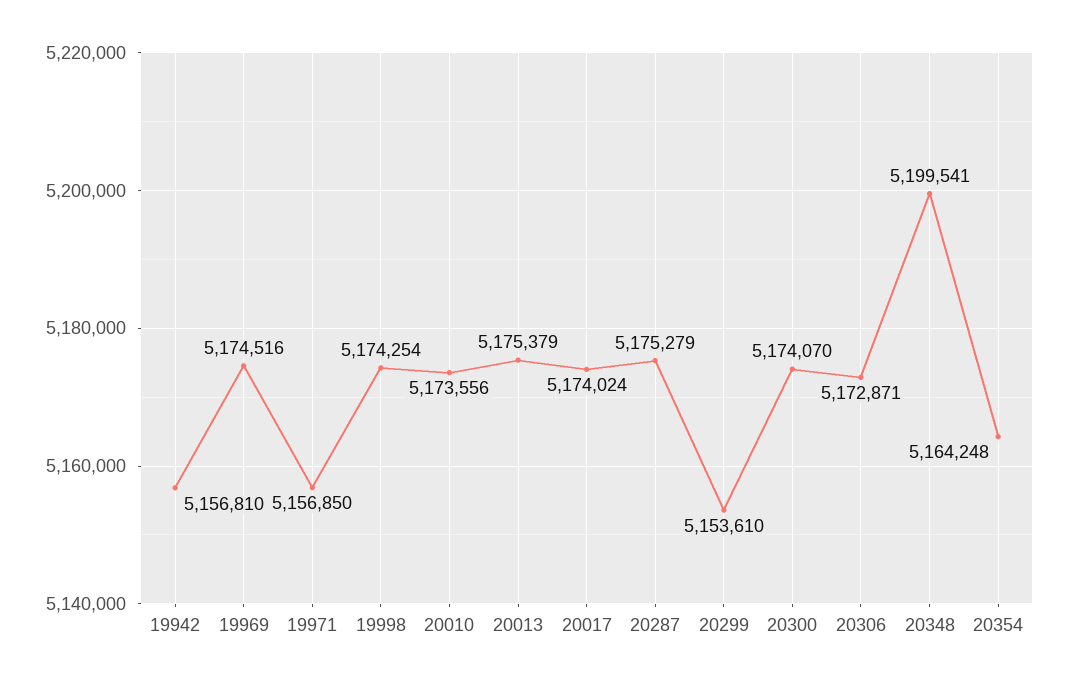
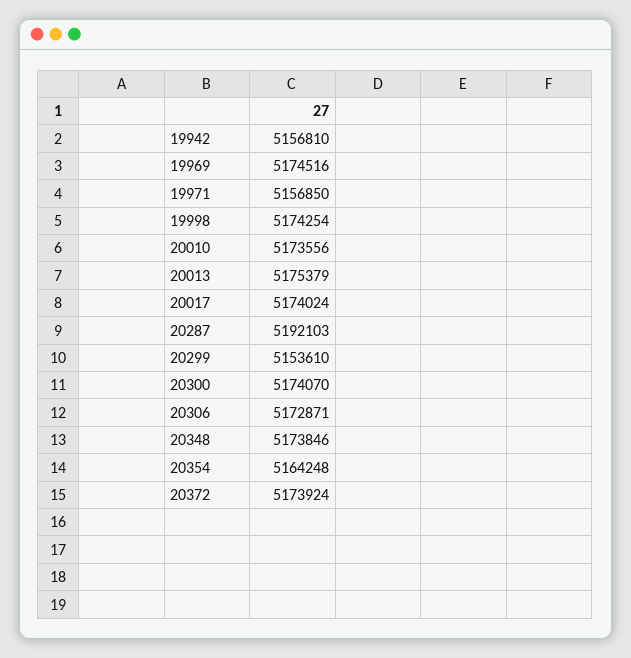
20287: 5175279 -> 5192103
20348: 5199541 -> 5173846
20372: none -> 5173924

